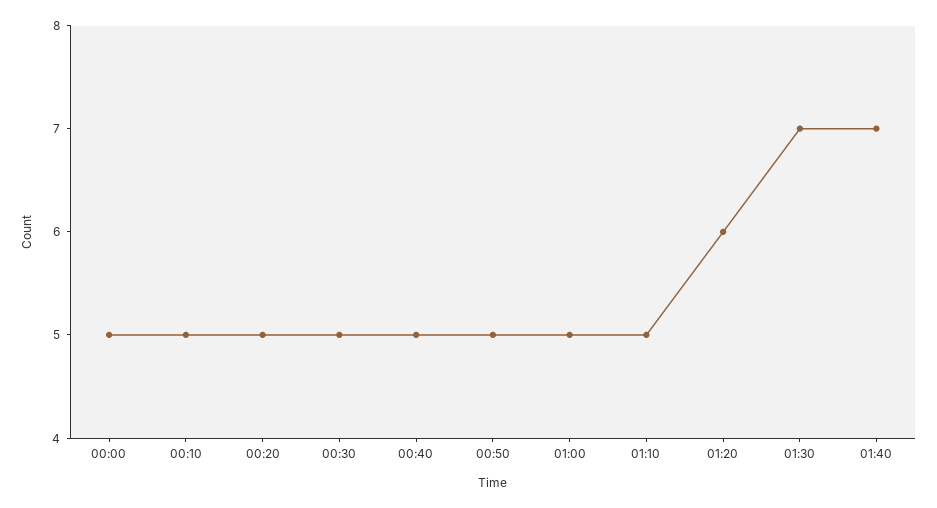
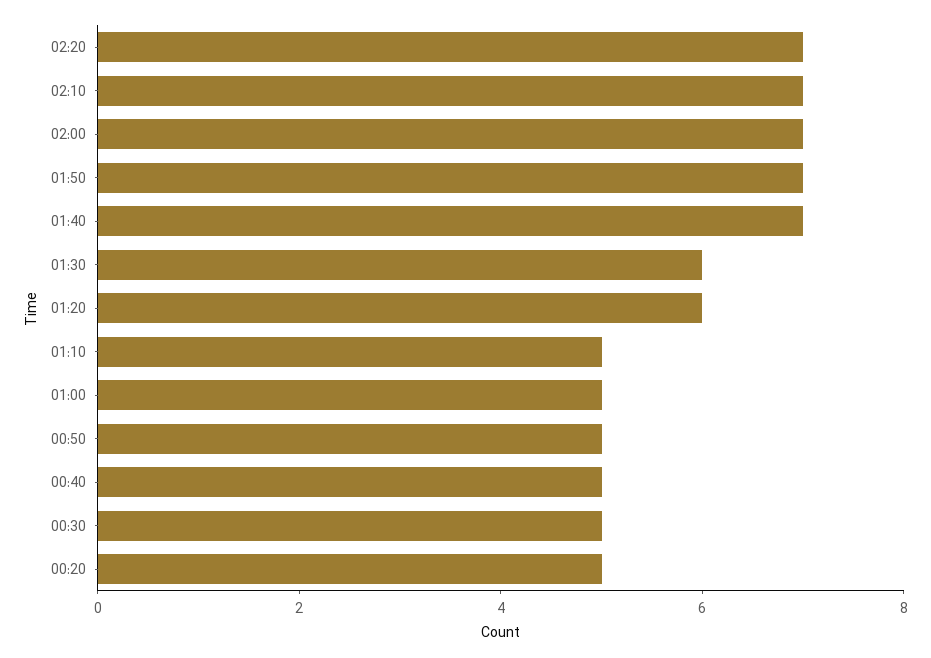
00:00: 5 -> none
00:10: 5 -> none
01:30: 7 -> 6
02:20: none -> 7
02:10: none -> 7
02:00: none -> 7
01:50: none -> 7

